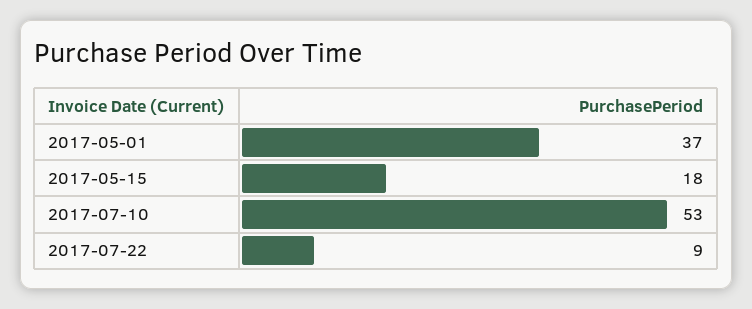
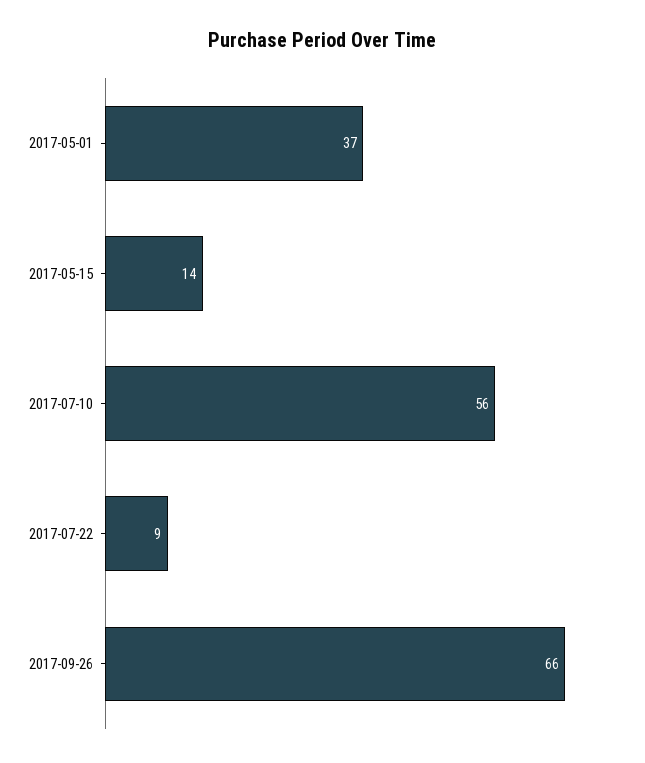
2017-05-15: 18 -> 14
2017-07-10: 53 -> 56
2017-09-26: none -> 66

